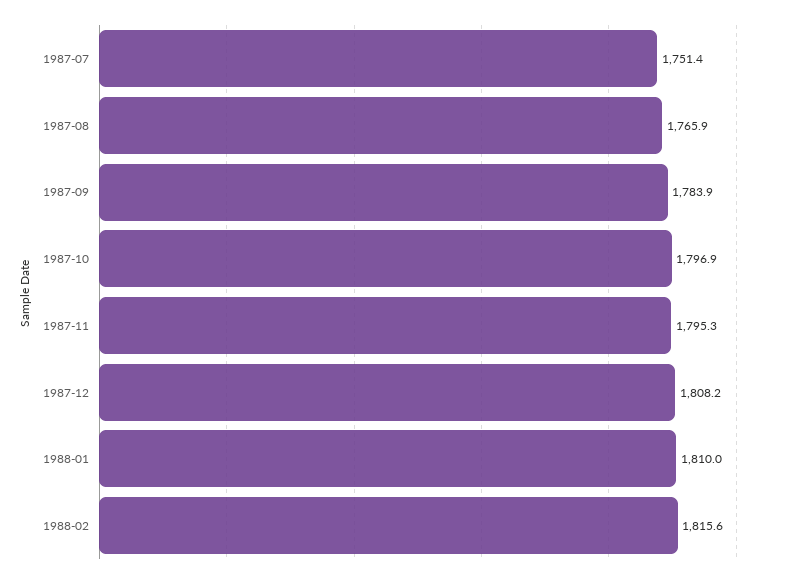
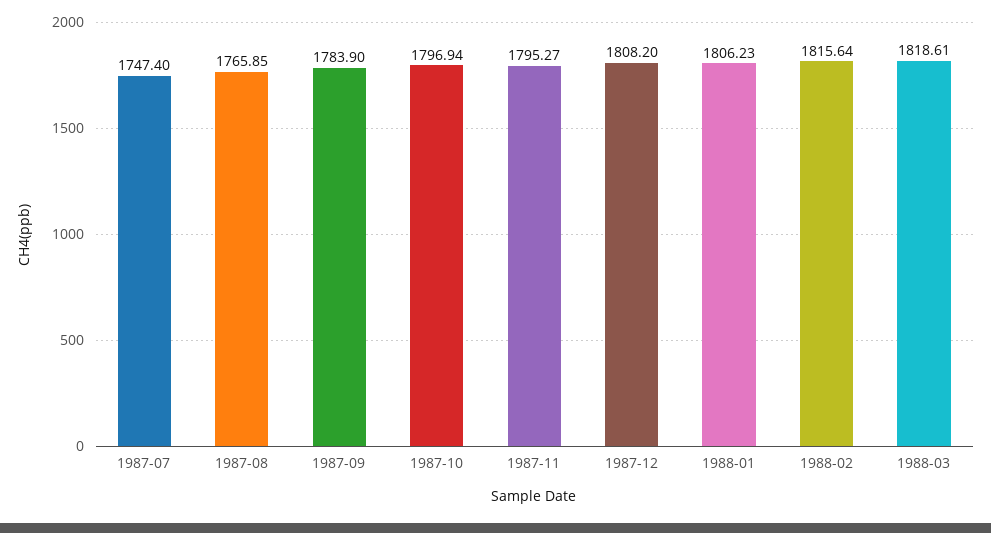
1987-07: 1751.4 -> 1747.4
1988-01: 1810 -> 1806.23
1988-03: none -> 1818.61

